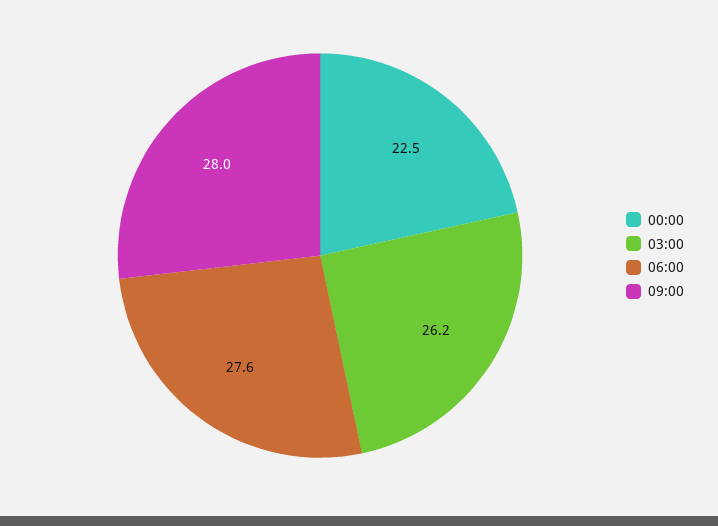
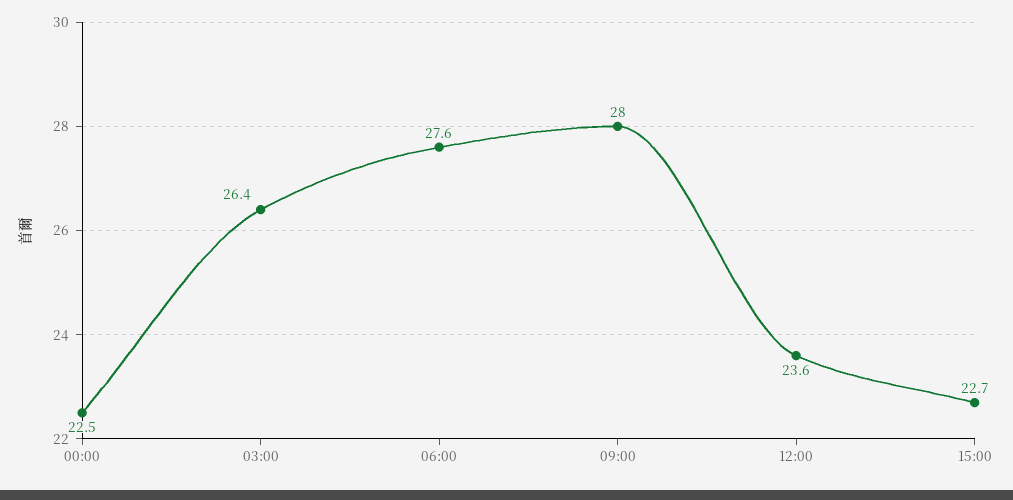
03:00: 26.2 -> 26.4
12:00: none -> 23.6
15:00: none -> 22.7

